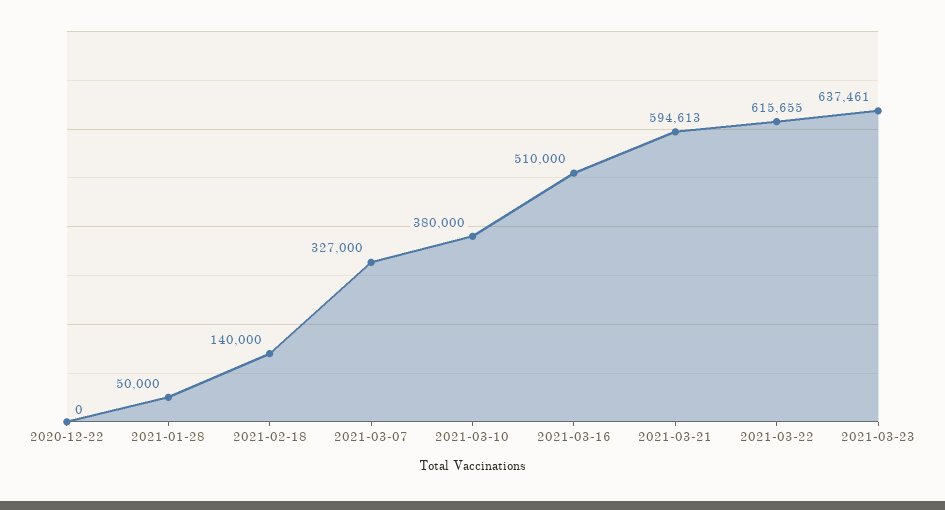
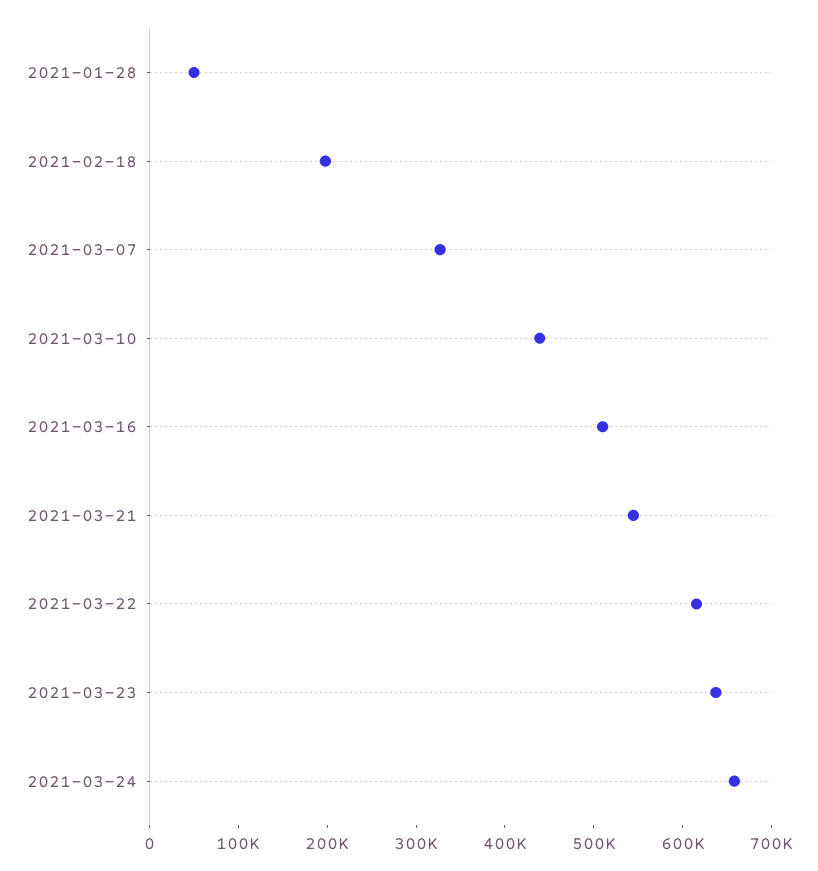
2020-12-22: 0 -> none
2021-02-18: 140000 -> 200000
2021-03-10: 380000 -> 440000
2021-03-21: 594613 -> 540000
2021-03-24: none -> 660000

